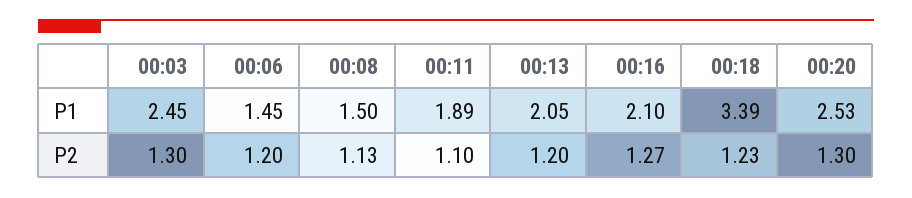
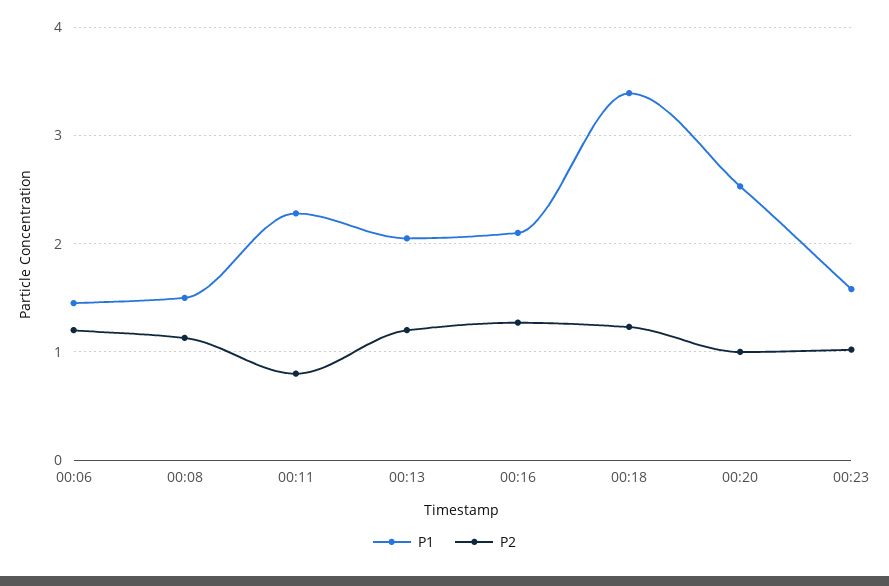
P1, 00:03: 2.45 -> none
P1, 00:11: 1.89 -> 2.3
P2, 00:03: 1.3 -> none
P2, 00:11: 1.1 -> 0.8
P2, 00:20: 1.3 -> 1
P1, 00:23: none -> 1.6
P2, 00:23: none -> 1

